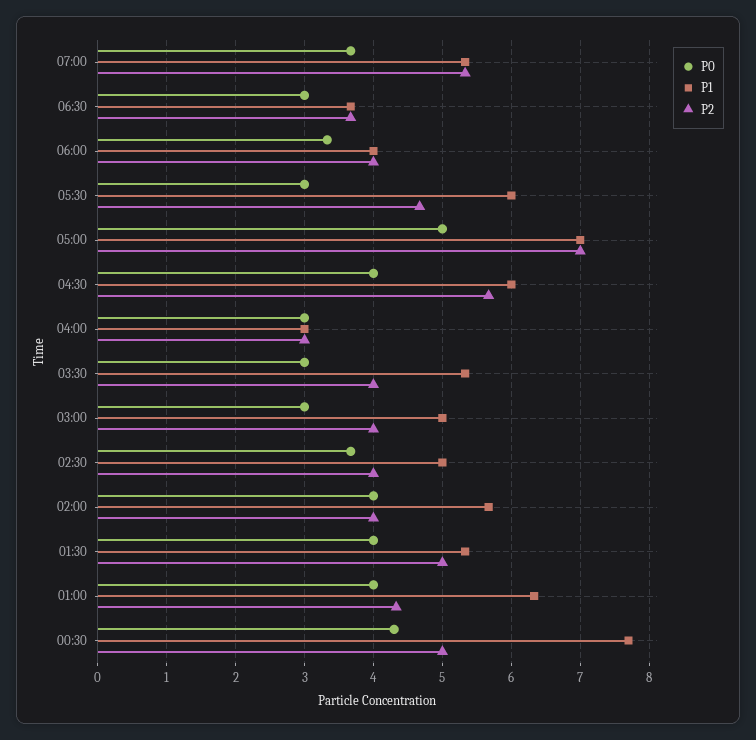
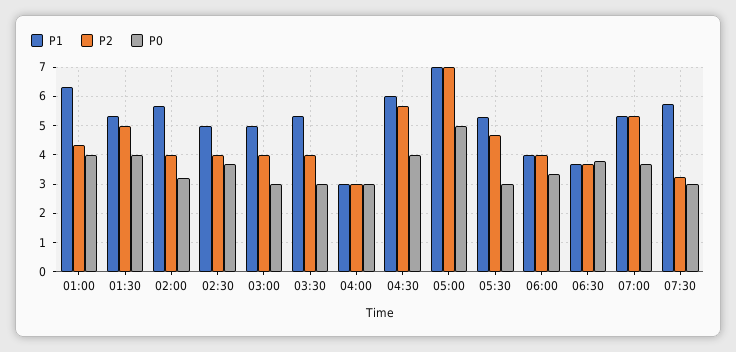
P0, 06:30: 3 -> 3.75
P1, 05:30: 6 -> 5.25
P0, 02:00: 4 -> 3.25
P0, 00:30: 4.3 -> none
P1, 00:30: 7.7 -> none
P2, 00:30: 5 -> none
P1, 07:30: none -> 5.75
P2, 07:30: none -> 3.25
P0, 07:30: none -> 3

